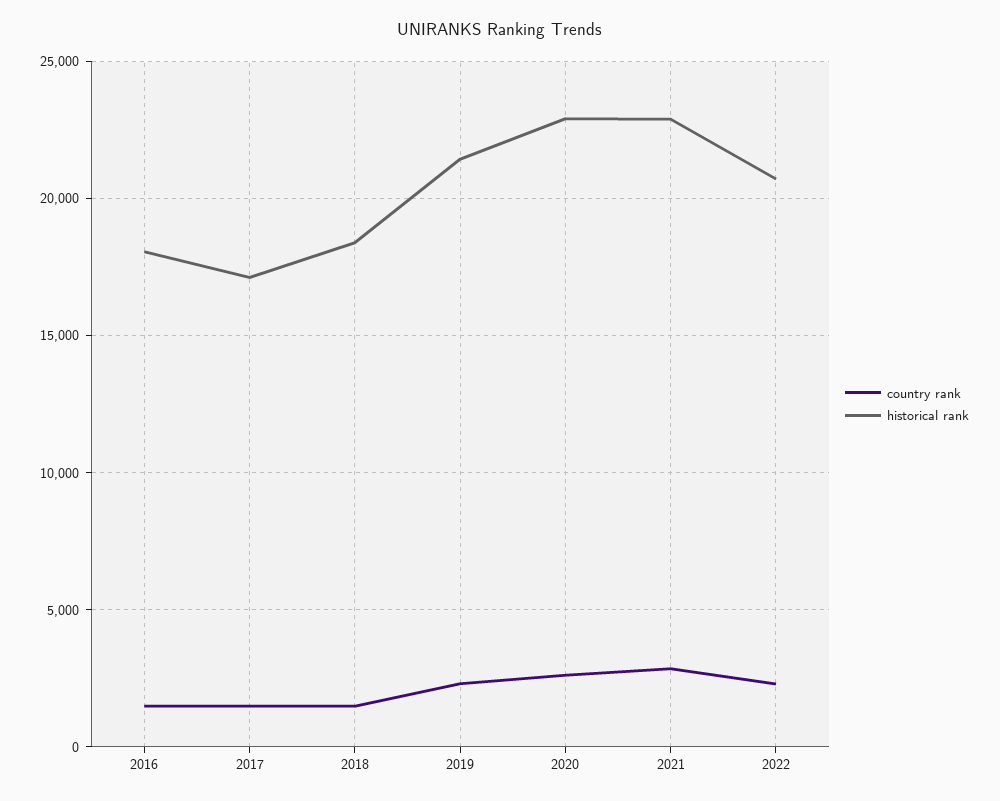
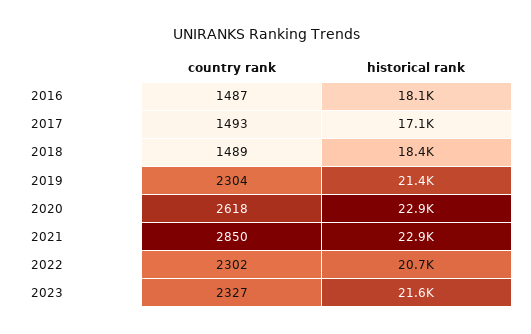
country rank, 2023: none -> 2327
historical rank, 2023: none -> 21600

